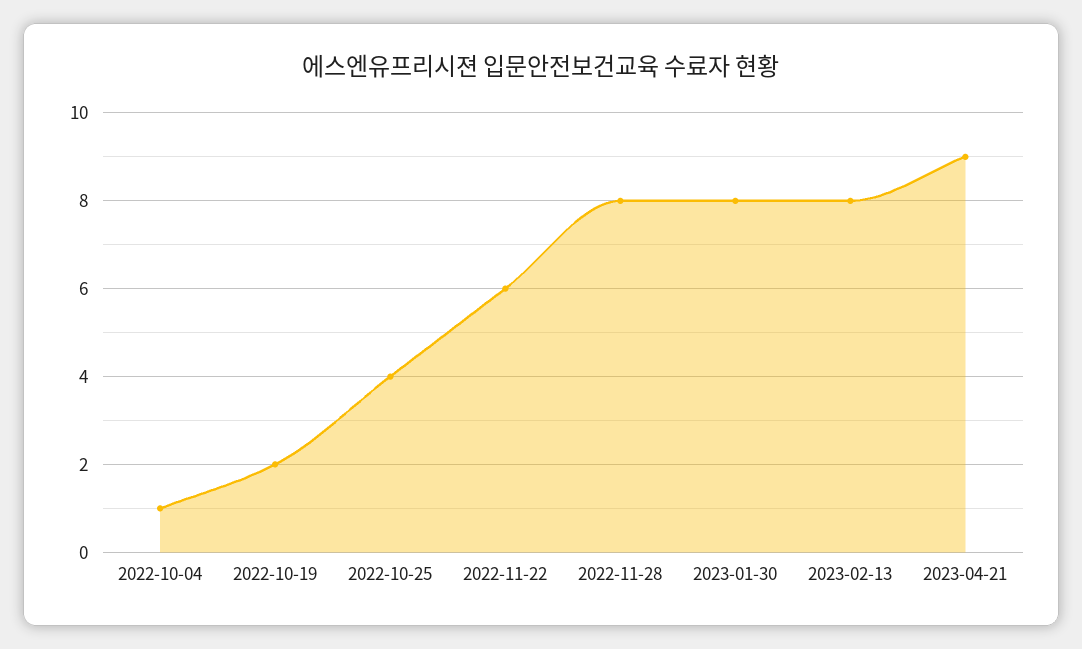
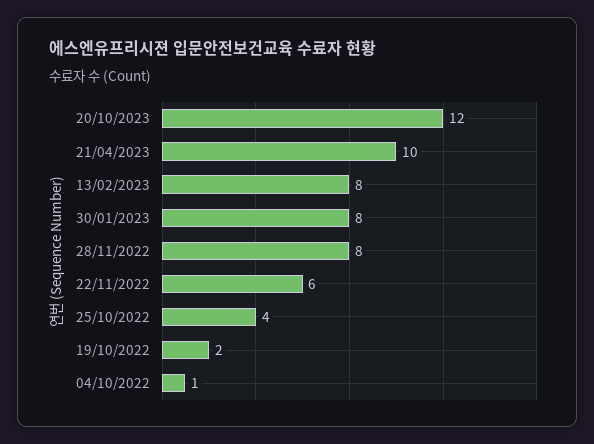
2023-04-21: 9 -> 10
20/10/2023: none -> 12

